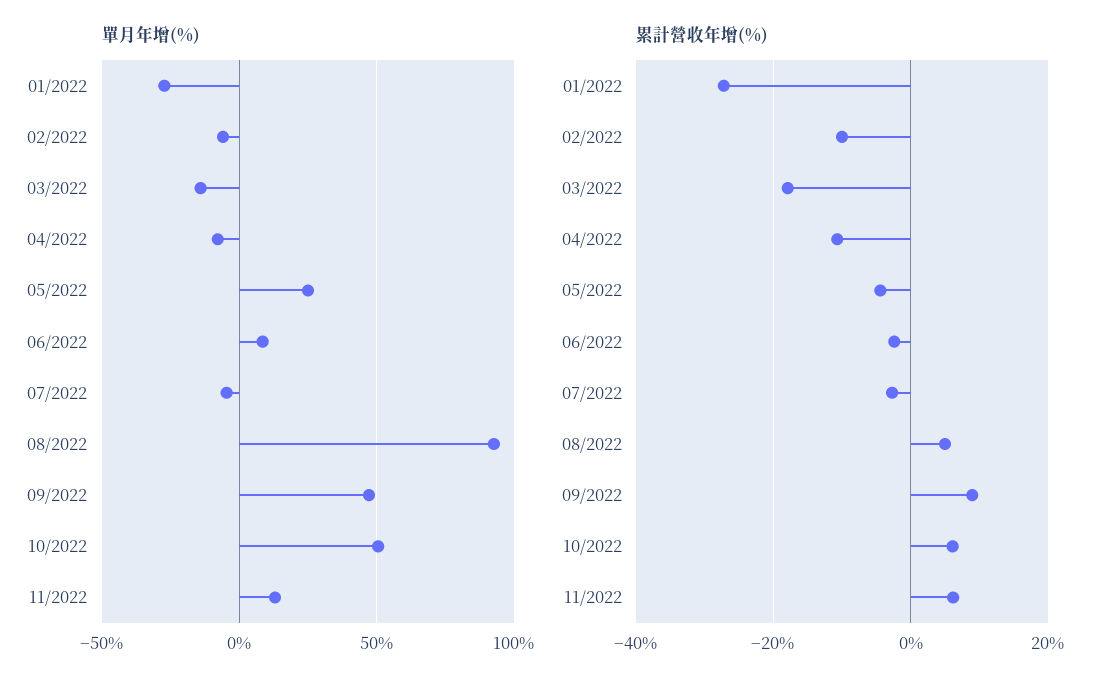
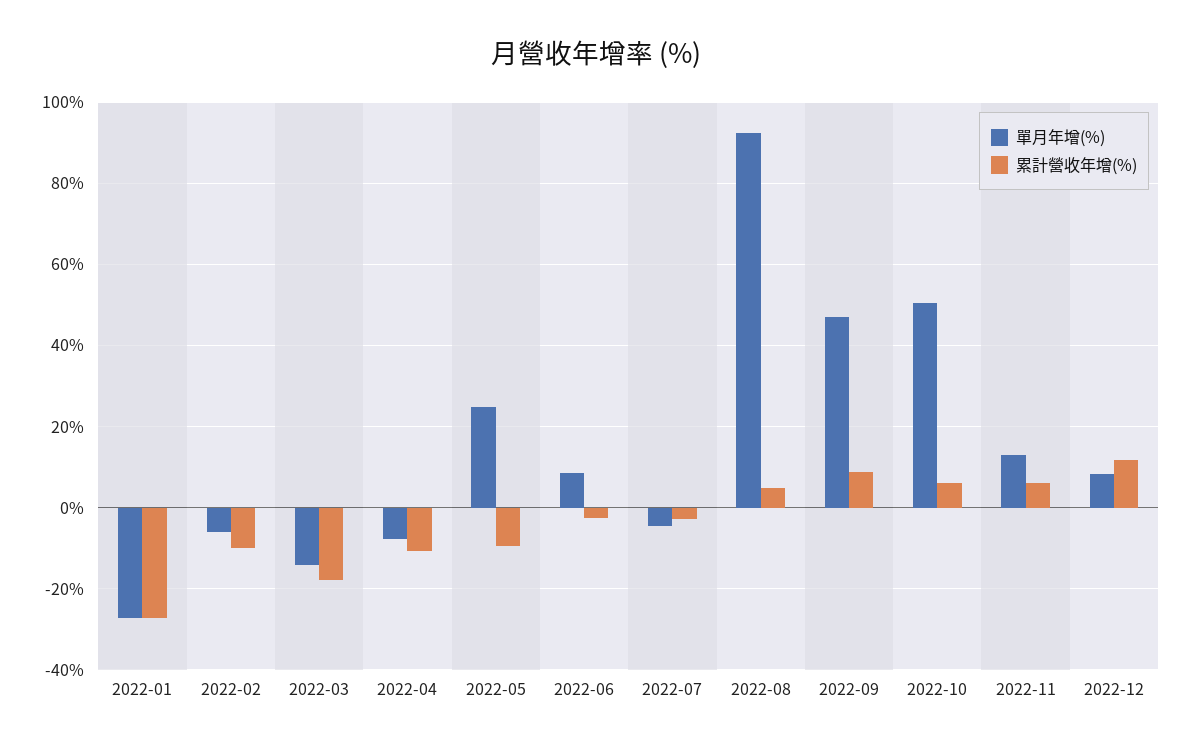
累計營收年增(%), 05/2022: -4 -> -10
單月年增(%), 2022-12: none -> 8
累計營收年增(%), 2022-12: none -> 12

